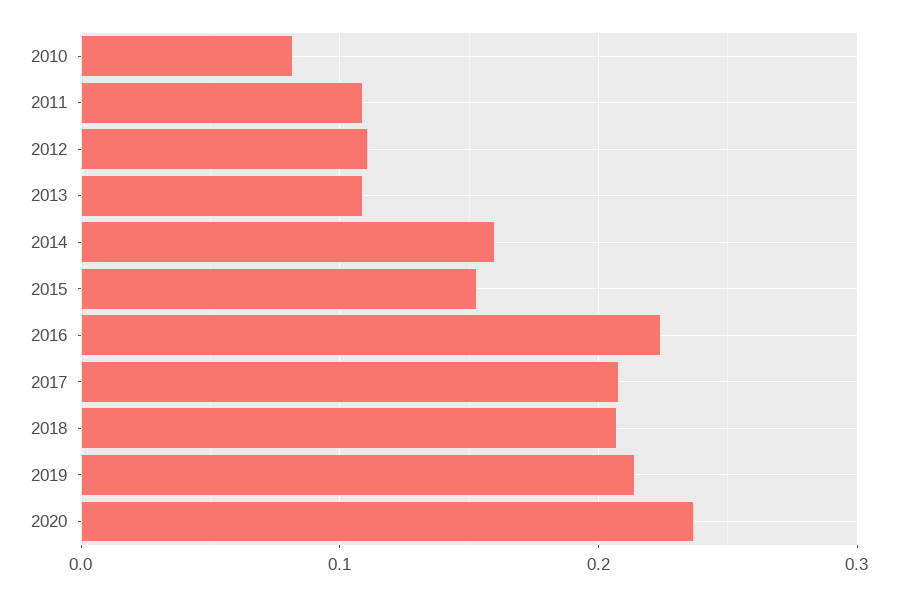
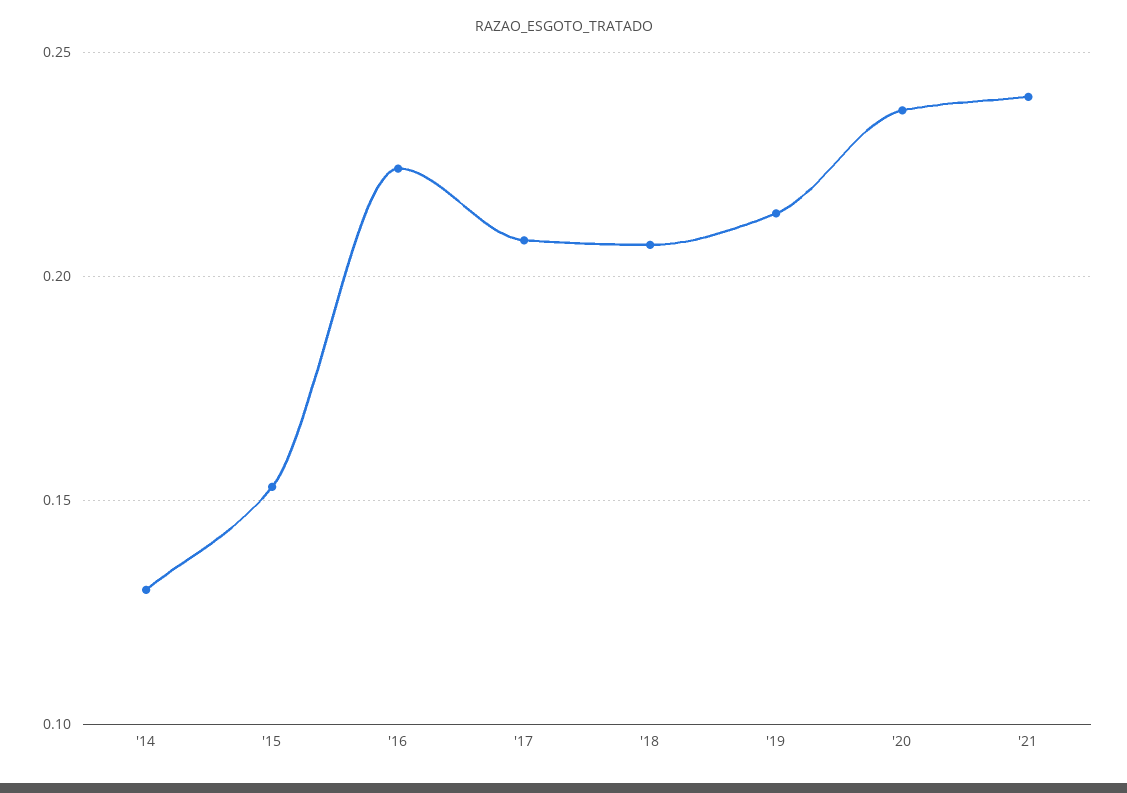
2010: 0.08 -> none
2011: 0.11 -> none
2012: 0.11 -> none
2013: 0.11 -> none
2014: 0.16 -> 0.13
'21: none -> 0.24

